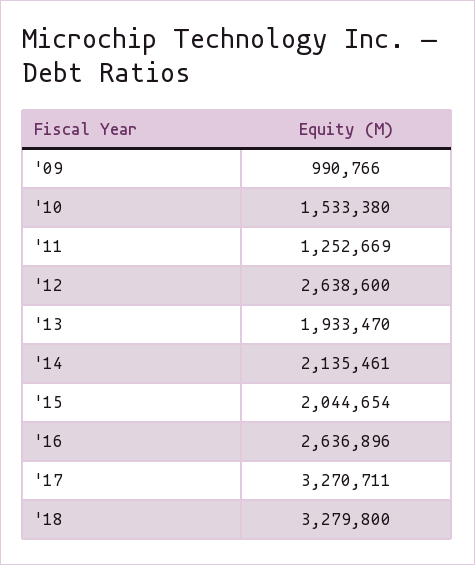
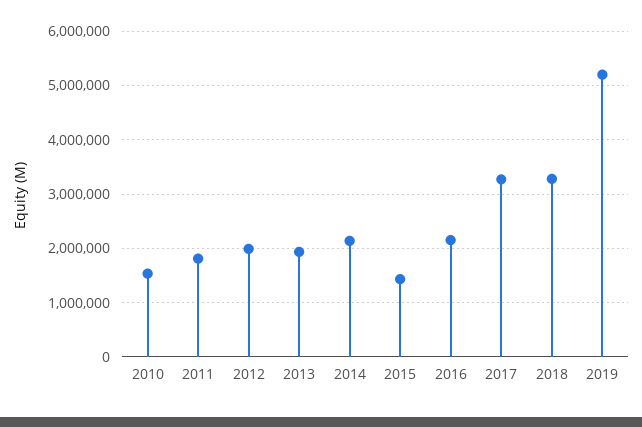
'09: 990766 -> none
'11: 1252669 -> 1800000
'12: 2638600 -> 2000000
'15: 2044654 -> 1400000
'16: 2636896 -> 2200000
2019: none -> 5200000

